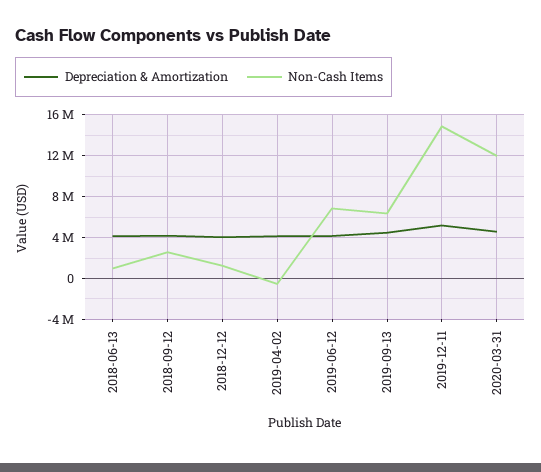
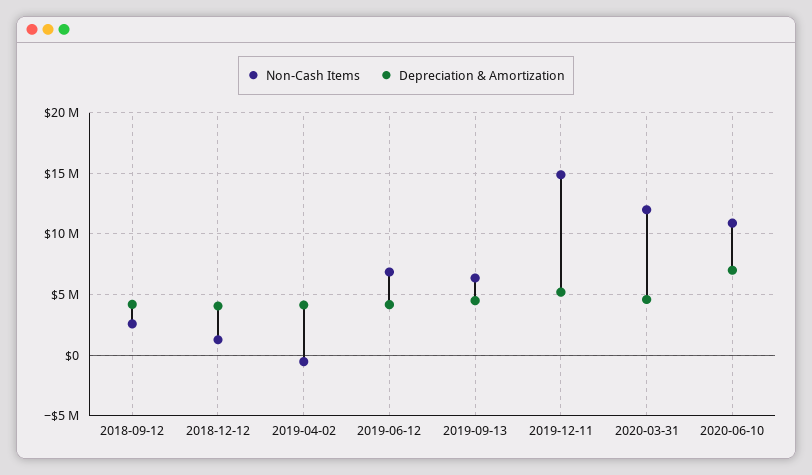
Depreciation & Amortization, 2018-06-13: 4000000 -> none
Non-Cash Items, 2018-06-13: 1000000 -> none
Non-Cash Items, 2020-06-10: none -> 11000000
Depreciation & Amortization, 2020-06-10: none -> 7000000

